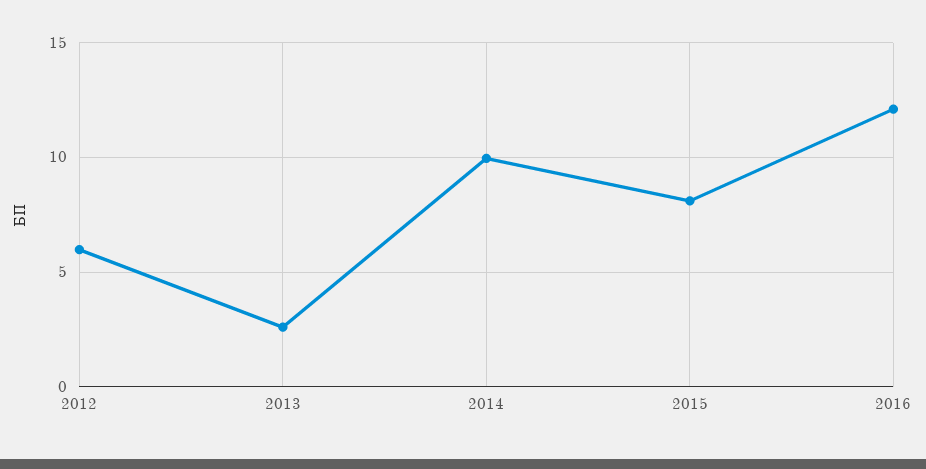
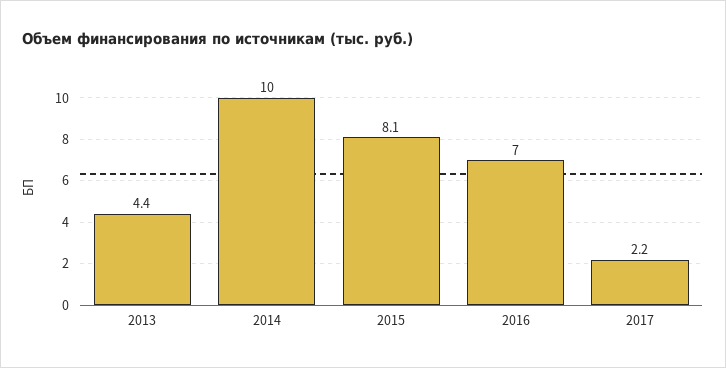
2012: 6 -> none
2013: 2.5 -> 4.4
2016: 12 -> 7
2017: none -> 2.2

